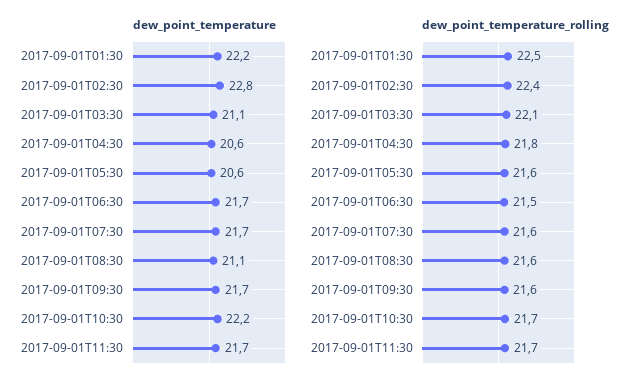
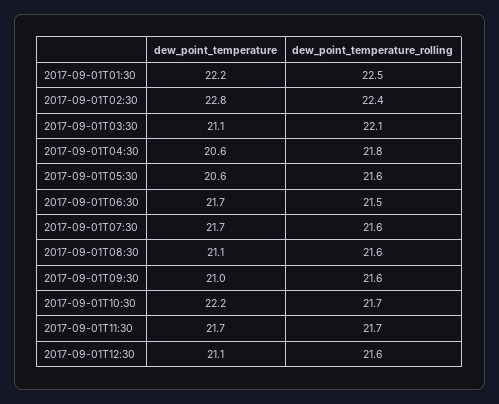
dew_point_temperature, 2017-09-01T09:30: 21.7 -> 21
dew_point_temperature, 2017-09-01T12:30: none -> 21.1
dew_point_temperature_rolling, 2017-09-01T12:30: none -> 21.6

